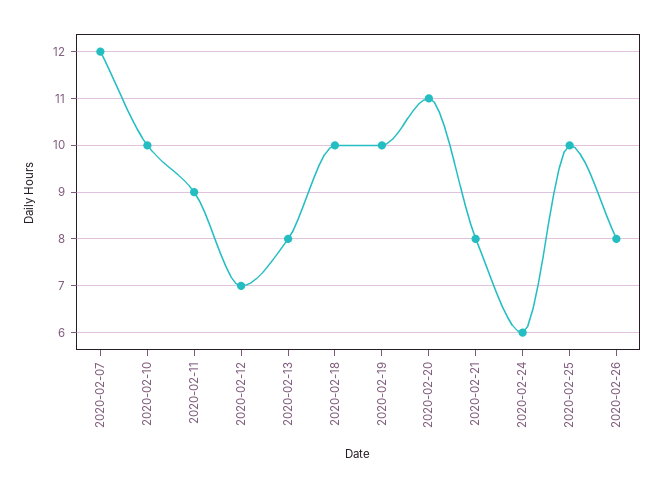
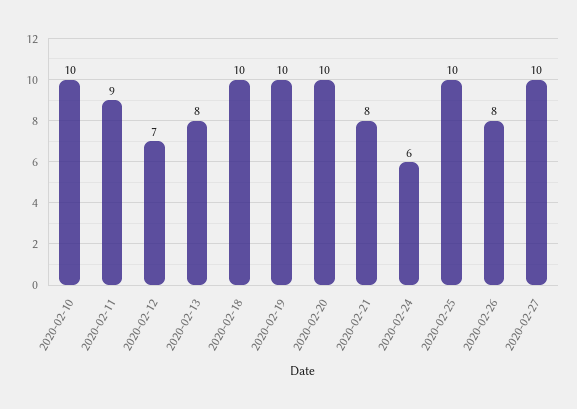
2020-02-07: 12 -> none
2020-02-20: 11 -> 10
2020-02-27: none -> 10

